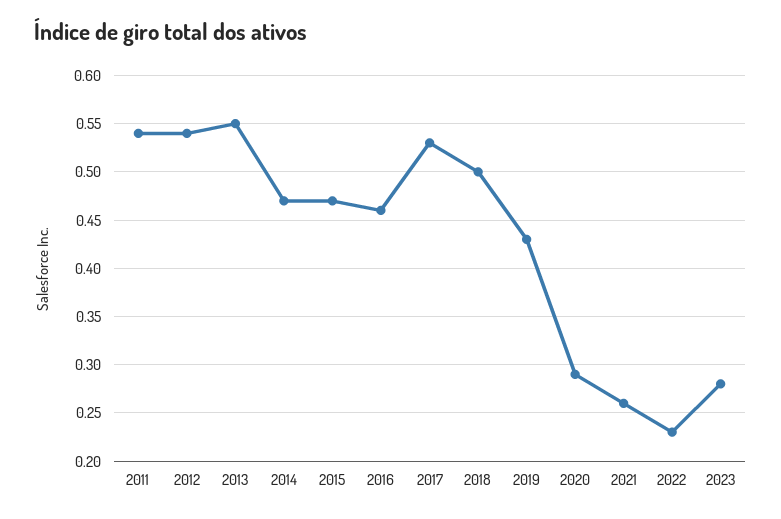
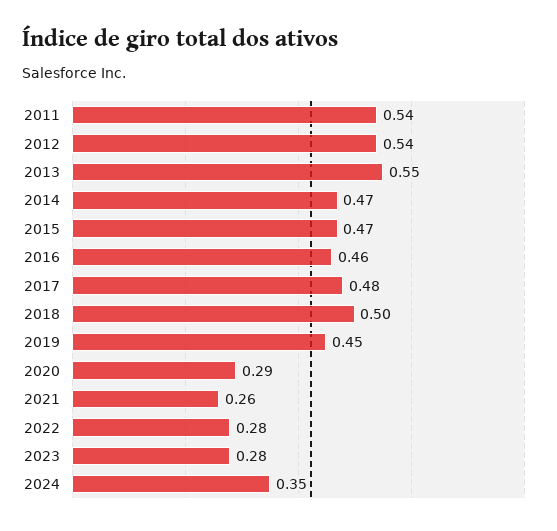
2017: 0.53 -> 0.48
2019: 0.43 -> 0.45
2022: 0.23 -> 0.28
2024: none -> 0.35

